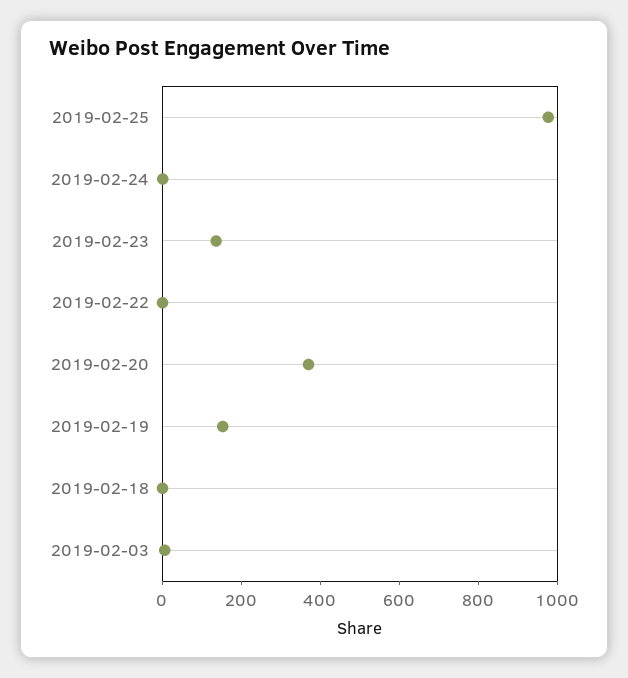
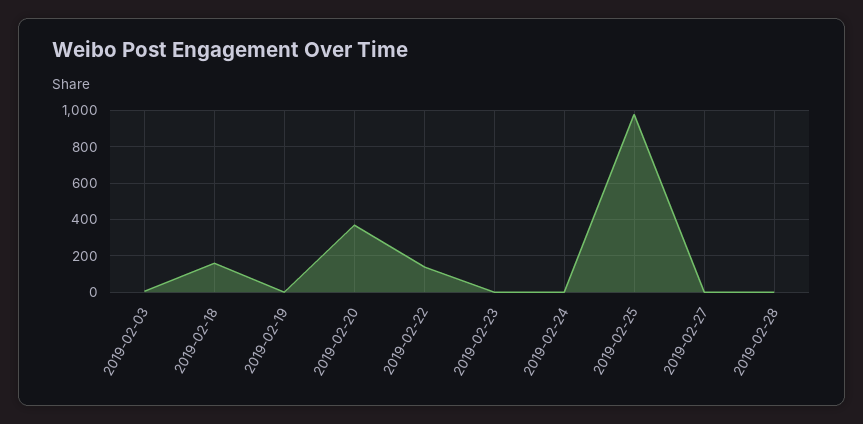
2019-02-23: 150 -> 0
2019-02-22: 0 -> 150
2019-02-19: 150 -> 0
2019-02-18: 0 -> 150
2019-02-27: none -> 0
2019-02-28: none -> 0

